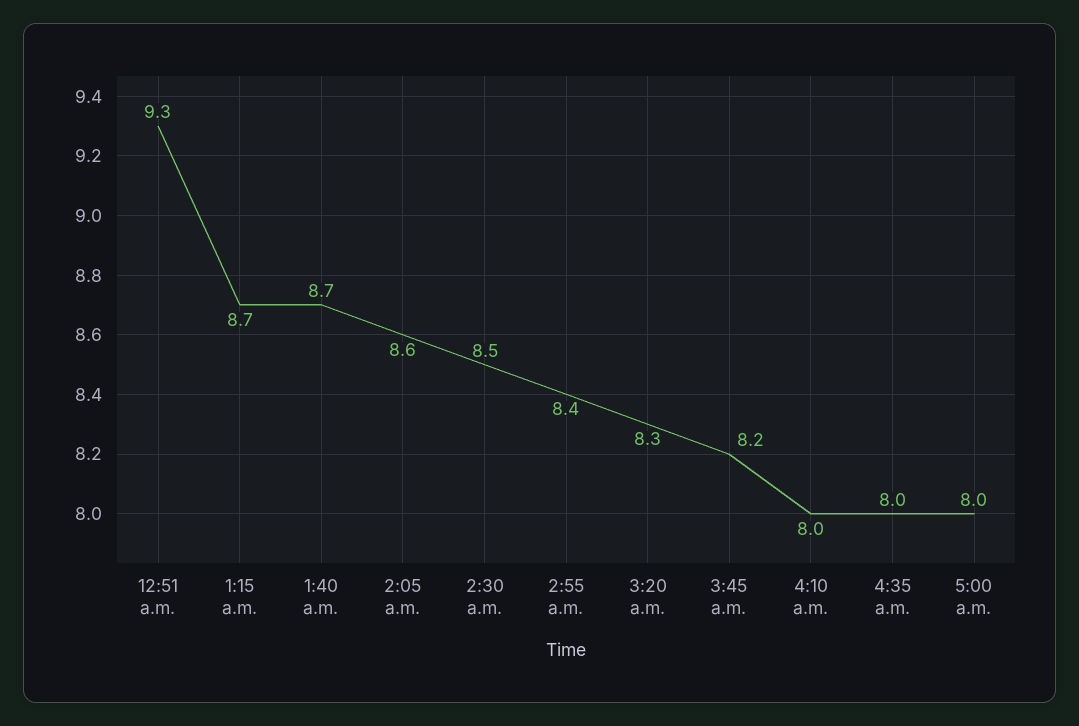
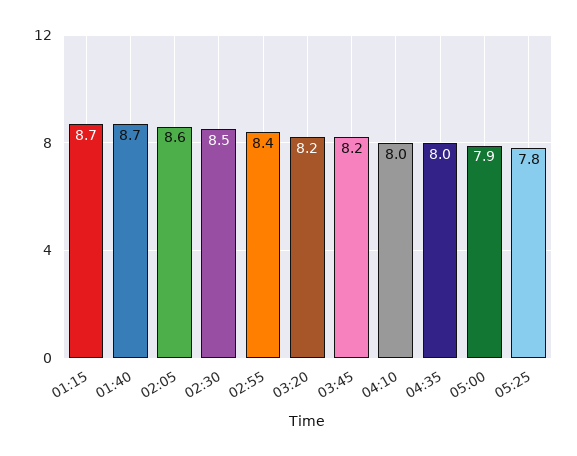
12:51 a.m.: 9.3 -> none
3:20 a.m.: 8.3 -> 8.2
5:00 a.m.: 8 -> 7.9
05:25: none -> 7.8

